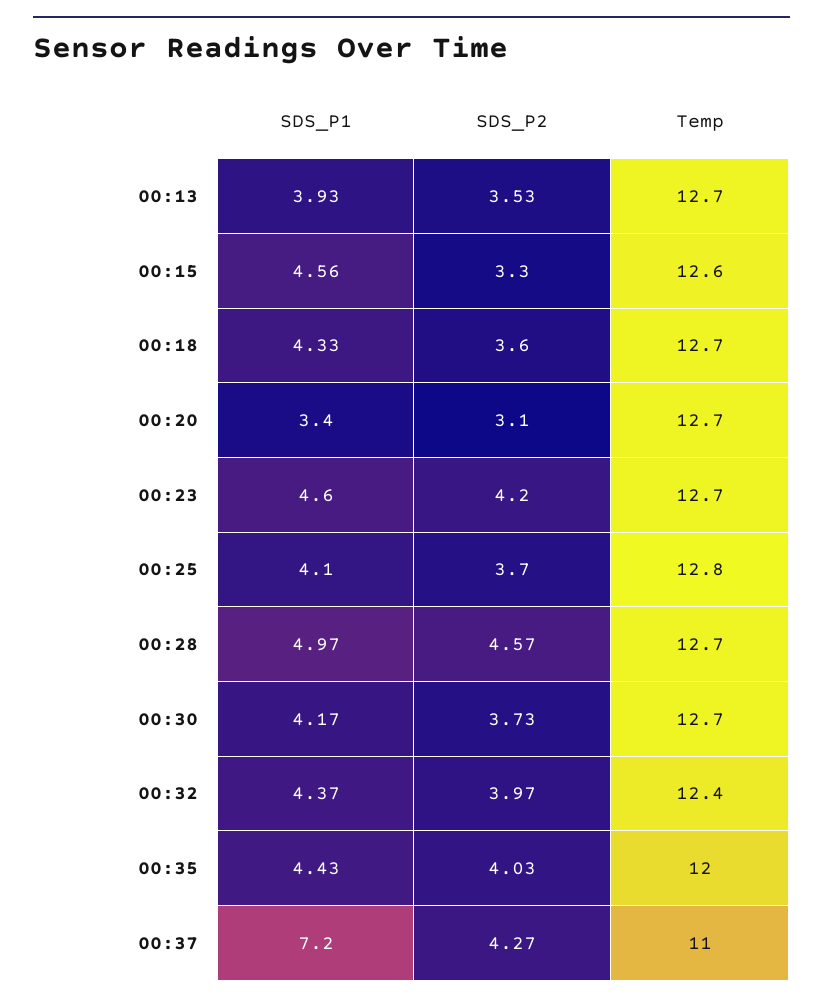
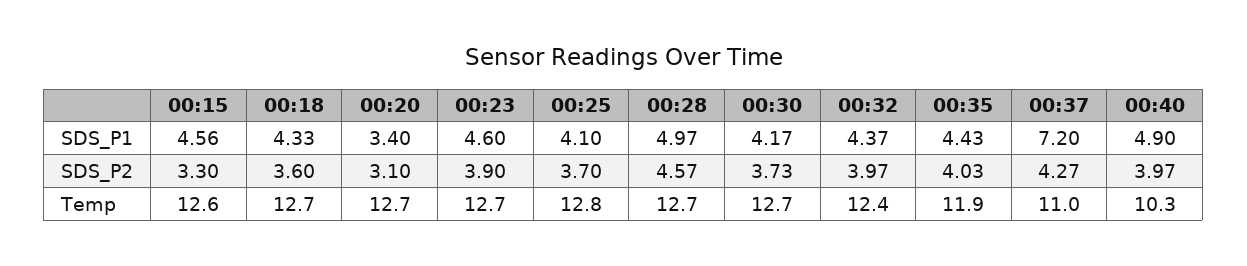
SDS_P1, 00:13: 3.93 -> none
SDS_P2, 00:13: 3.53 -> none
Temp, 00:13: 12.7 -> none
SDS_P2, 00:23: 4.2 -> 3.9
Temp, 00:35: 12 -> 11.9
SDS_P1, 00:40: none -> 4.9
SDS_P2, 00:40: none -> 3.97
Temp, 00:40: none -> 10.3

